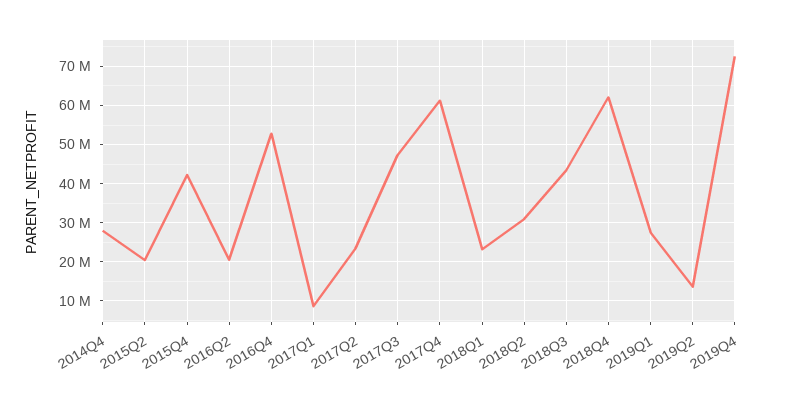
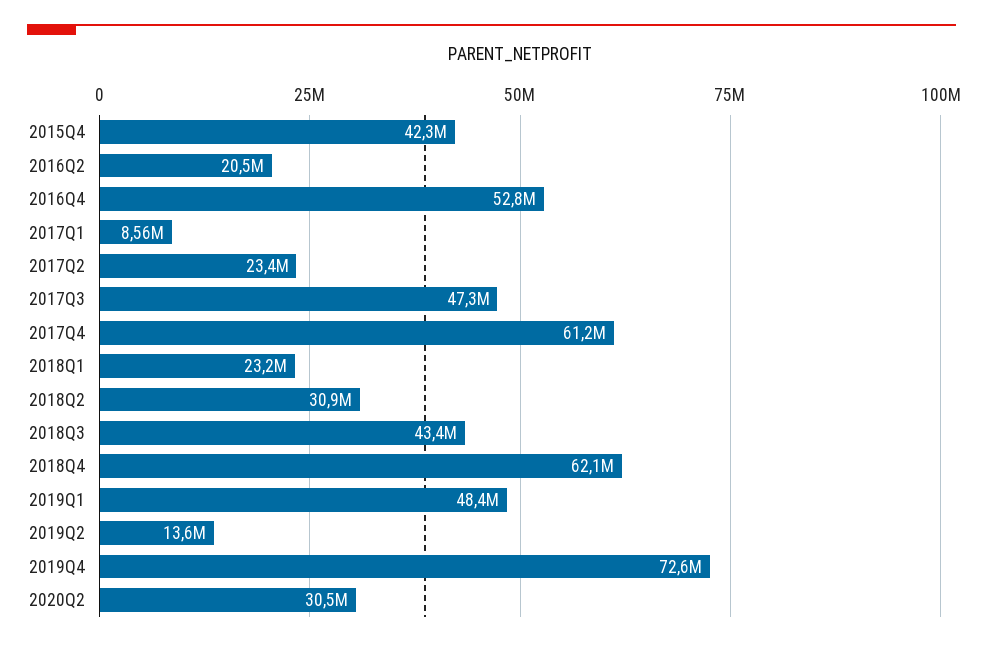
2014Q4: 28000000 -> none
2015Q2: 20000000 -> none
2019Q1: 28000000 -> 48400000
2020Q2: none -> 30500000

